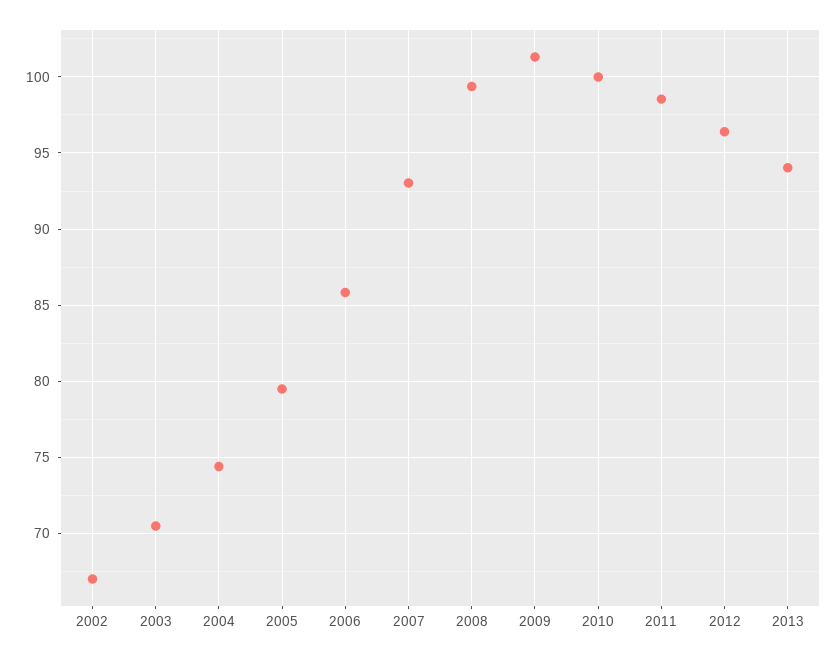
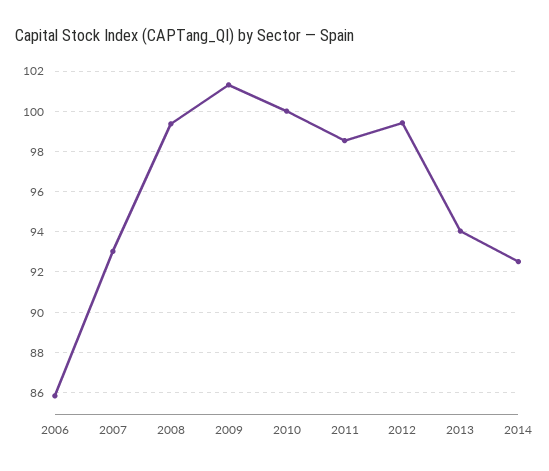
2002: 67 -> none
2003: 70.5 -> none
2004: 74.5 -> none
2005: 79.5 -> none
2012: 96.5 -> 99.5
2014: none -> 92.5

